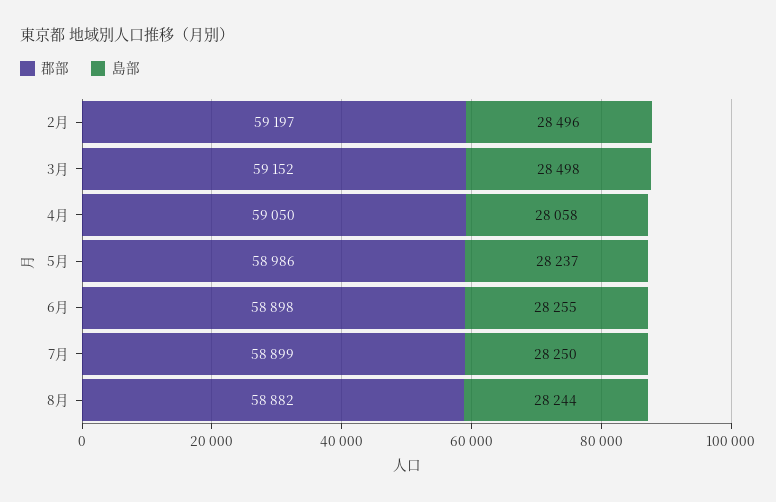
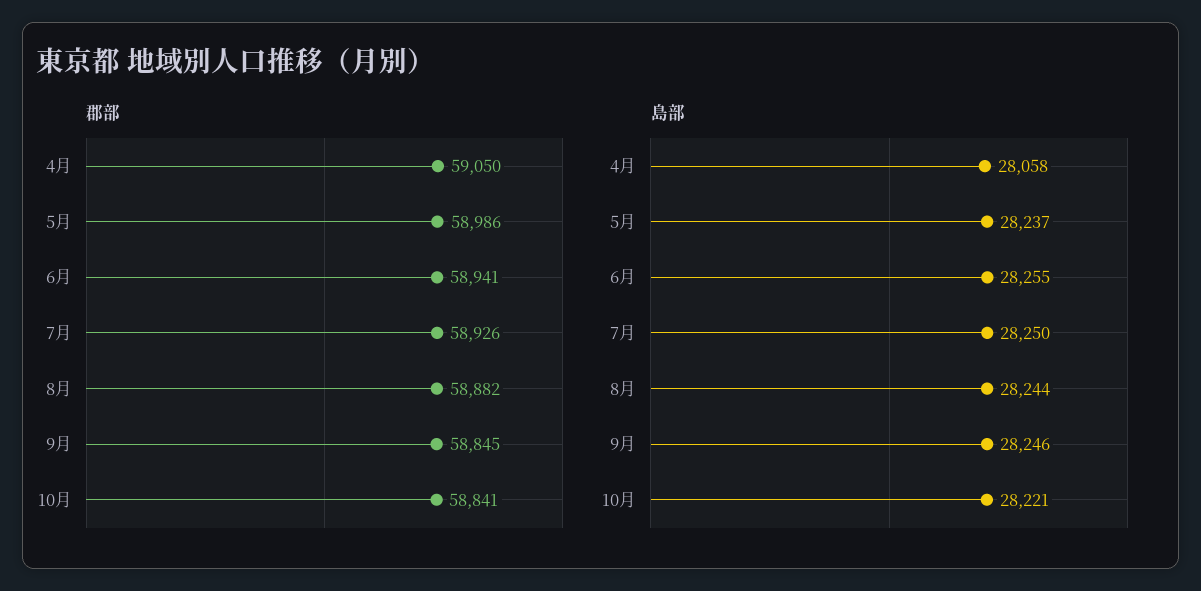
郡部, 2月: 59197 -> none
島部, 2月: 28496 -> none
郡部, 3月: 59152 -> none
島部, 3月: 28498 -> none
郡部, 6月: 58898 -> 58941
郡部, 7月: 58899 -> 58926
郡部, 9月: none -> 58845
郡部, 10月: none -> 58841
島部, 9月: none -> 28246
島部, 10月: none -> 28221

